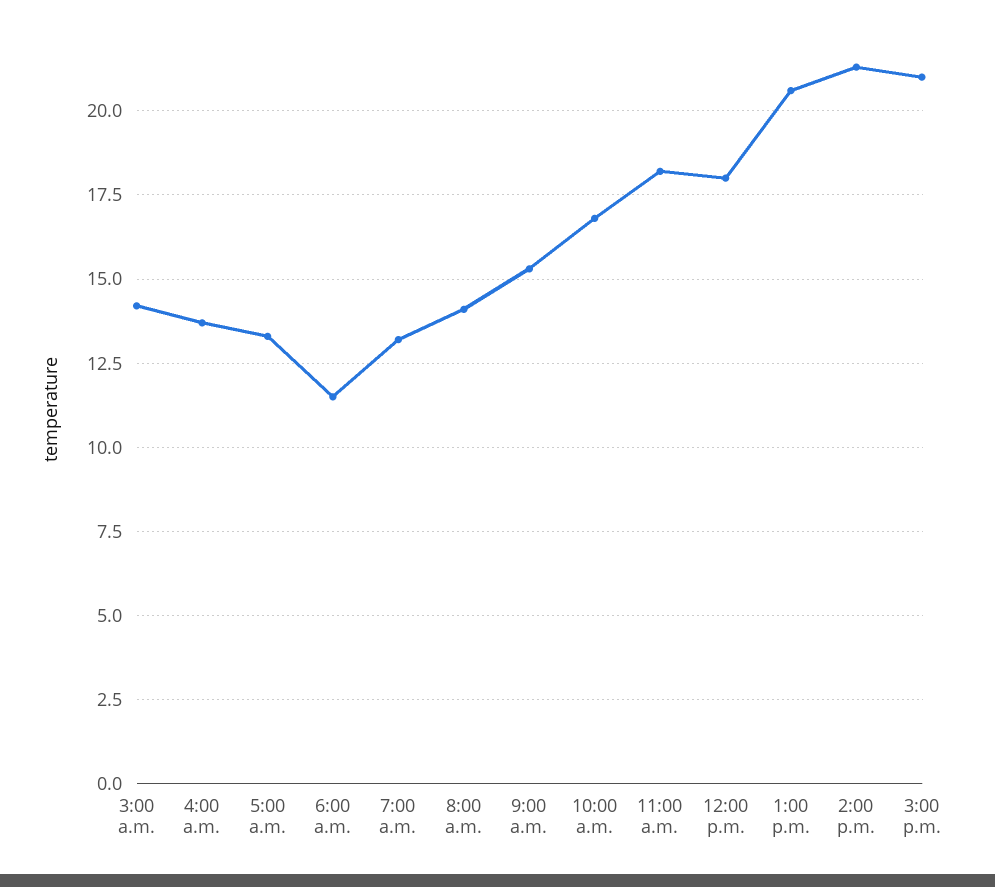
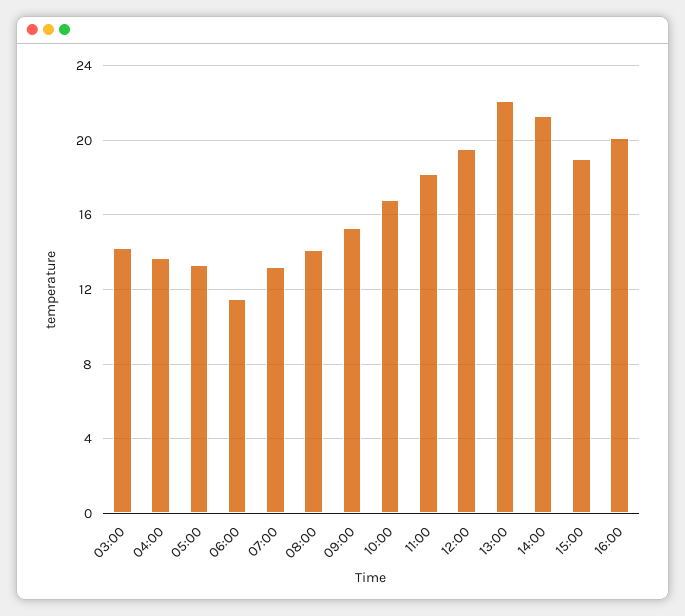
12:00 p.m.: 18 -> 19.5
1:00 p.m.: 20.5 -> 22
3:00 p.m.: 21 -> 19
16:00: none -> 20

